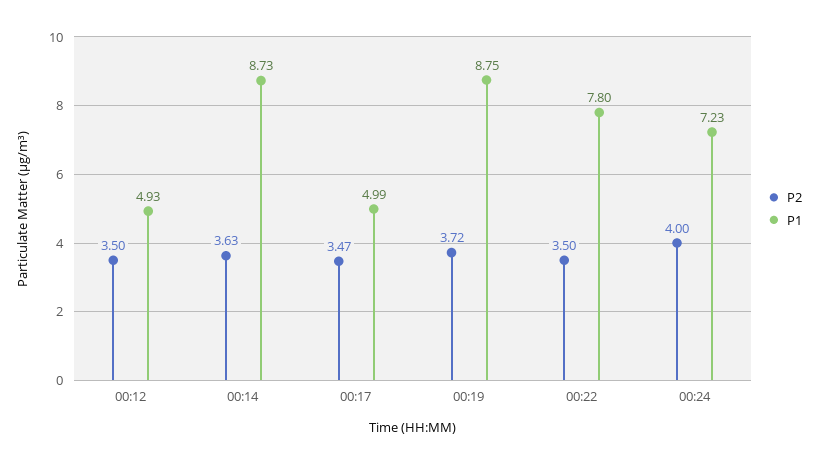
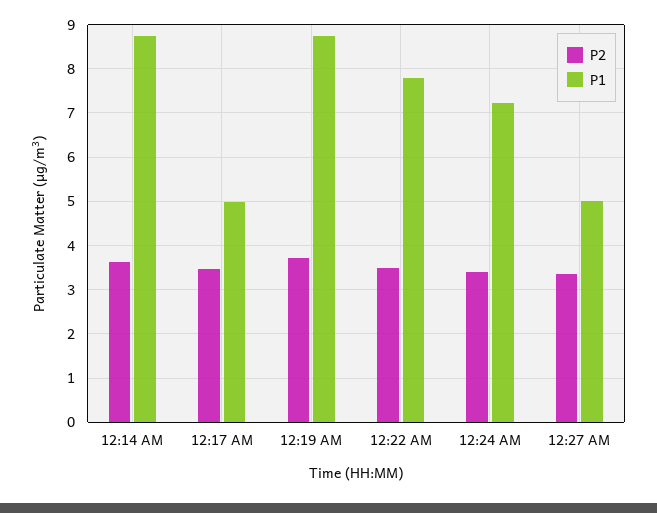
P2, 00:12: 3.5 -> none
P1, 00:12: 4.93 -> none
P2, 00:24: 4 -> 3.4
P2, 12:27 AM: none -> 3.4
P1, 12:27 AM: none -> 5

